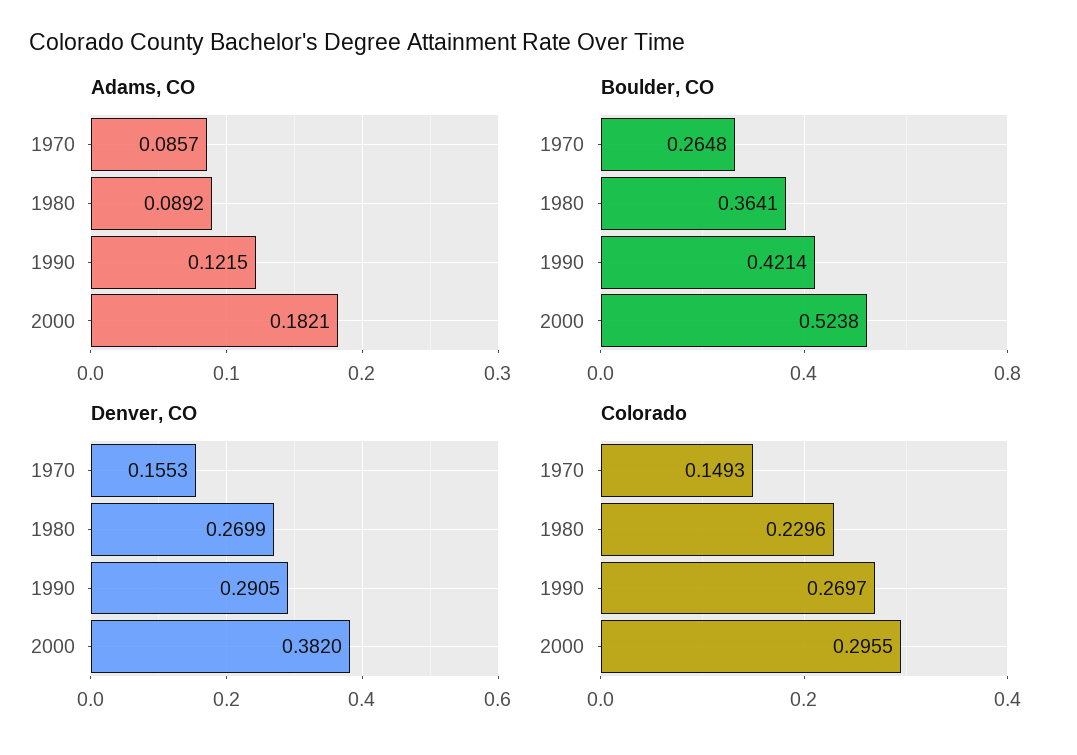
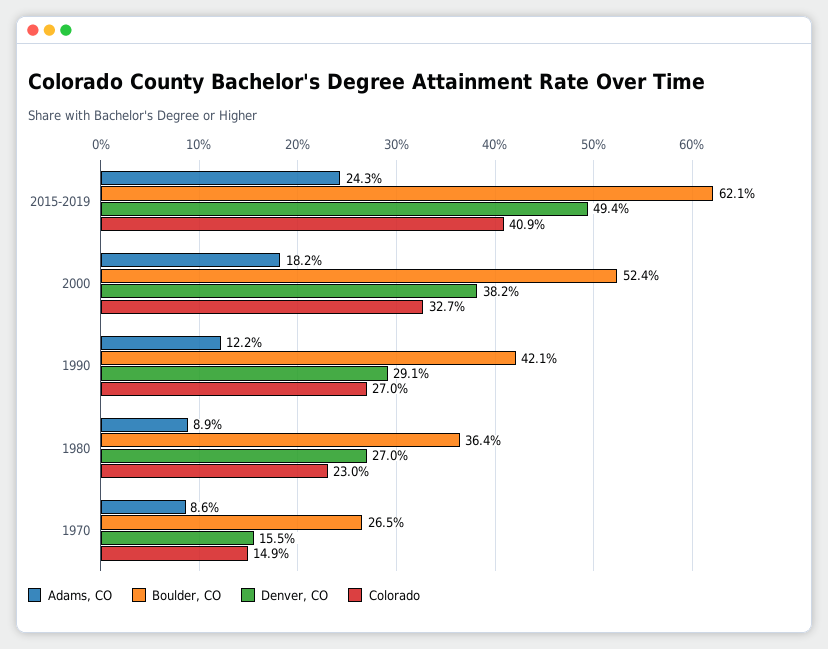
Colorado, 2000: 0.2955 -> 0.327
Adams, CO, 2015-2019: none -> 0.243
Boulder, CO, 2015-2019: none -> 0.621
Denver, CO, 2015-2019: none -> 0.494
Colorado, 2015-2019: none -> 0.409

